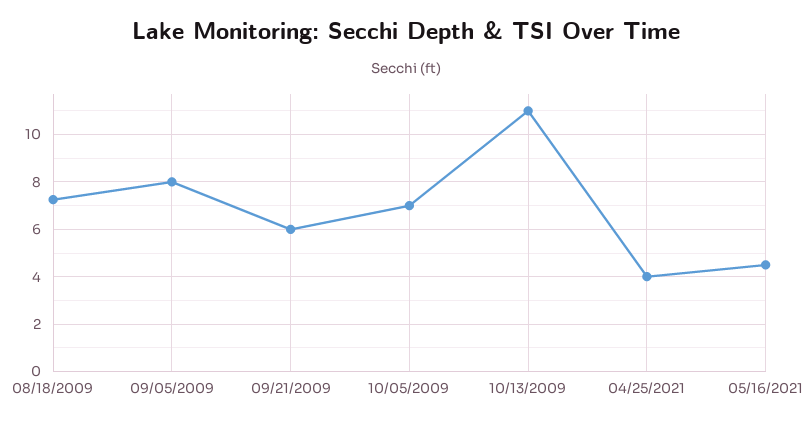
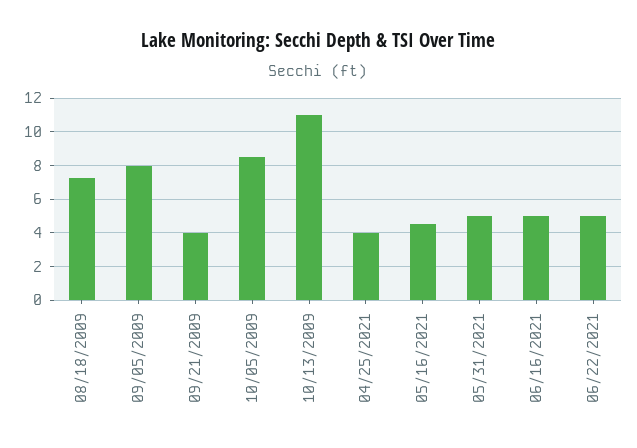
09/21/2009: 6 -> 4
10/05/2009: 7 -> 8.5
05/31/2021: none -> 5
06/16/2021: none -> 5
06/22/2021: none -> 5

